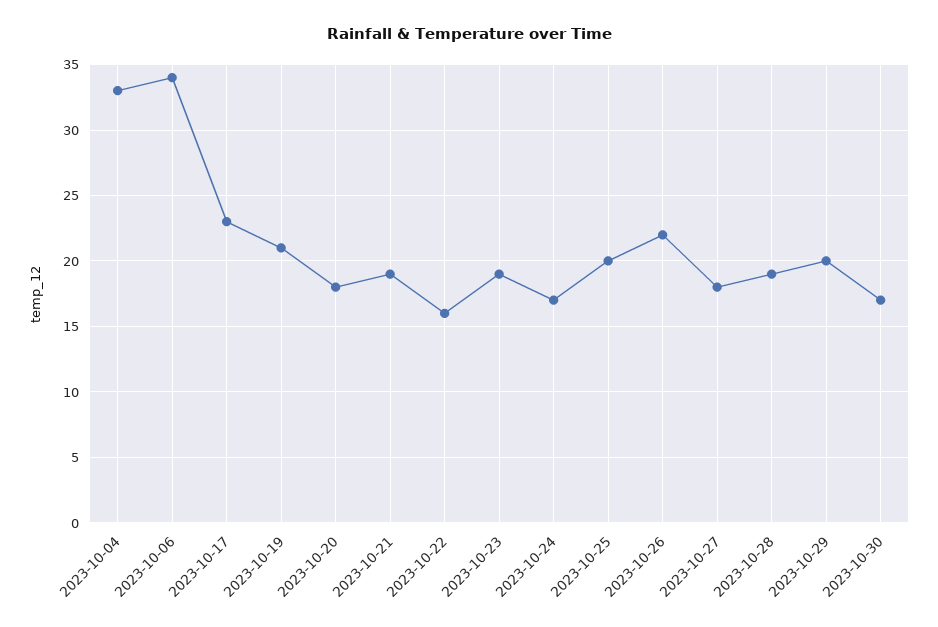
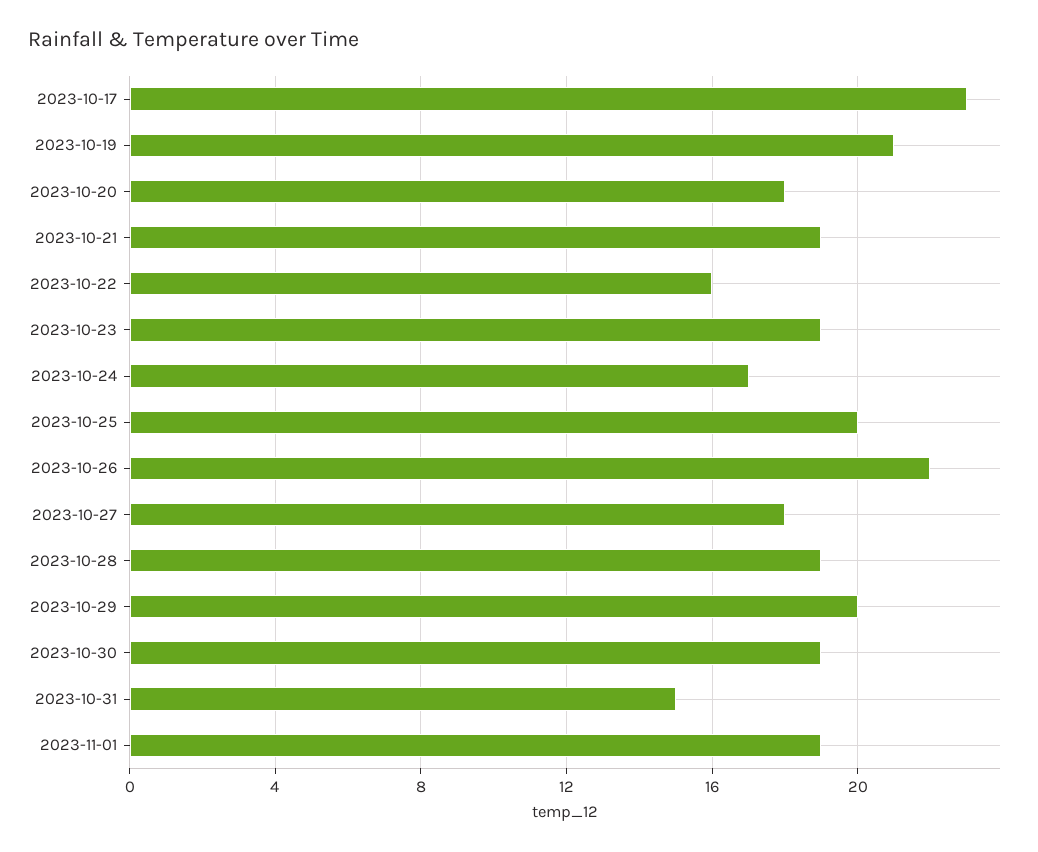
2023-10-04: 33 -> none
2023-10-06: 34 -> none
2023-10-30: 17 -> 19
2023-10-31: none -> 15
2023-11-01: none -> 19

